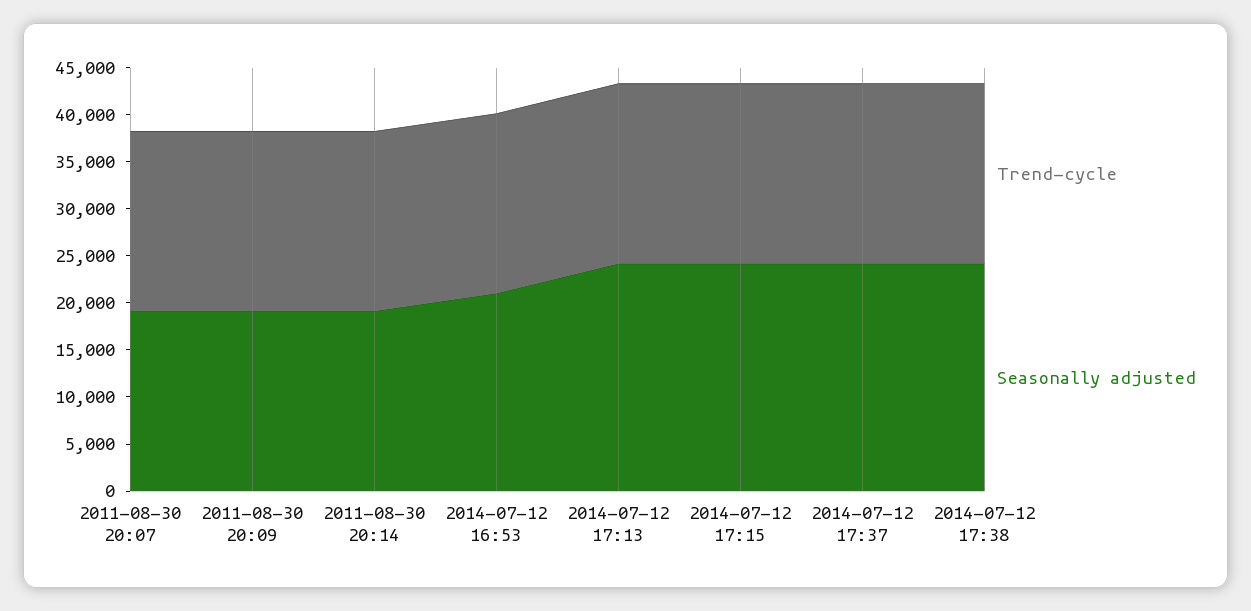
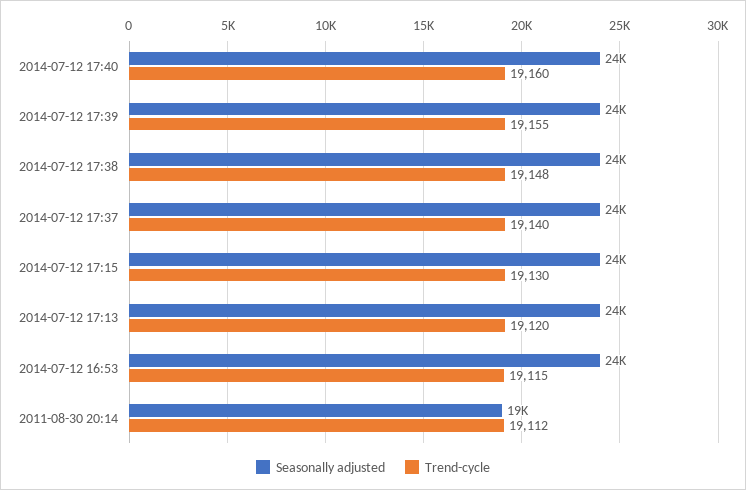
Trend-cycle, 2011-08-30 20:07: 19000 -> none
Seasonally adjusted, 2011-08-30 20:07: 19000 -> none
Trend-cycle, 2011-08-30 20:09: 19000 -> none
Seasonally adjusted, 2011-08-30 20:09: 19000 -> none
Seasonally adjusted, 2014-07-12 16:53: 21000 -> 24000
Seasonally adjusted, 2014-07-12 17:40: none -> 24000
Trend-cycle, 2014-07-12 17:40: none -> 19160
Seasonally adjusted, 2014-07-12 17:39: none -> 24000
Trend-cycle, 2014-07-12 17:39: none -> 19155

